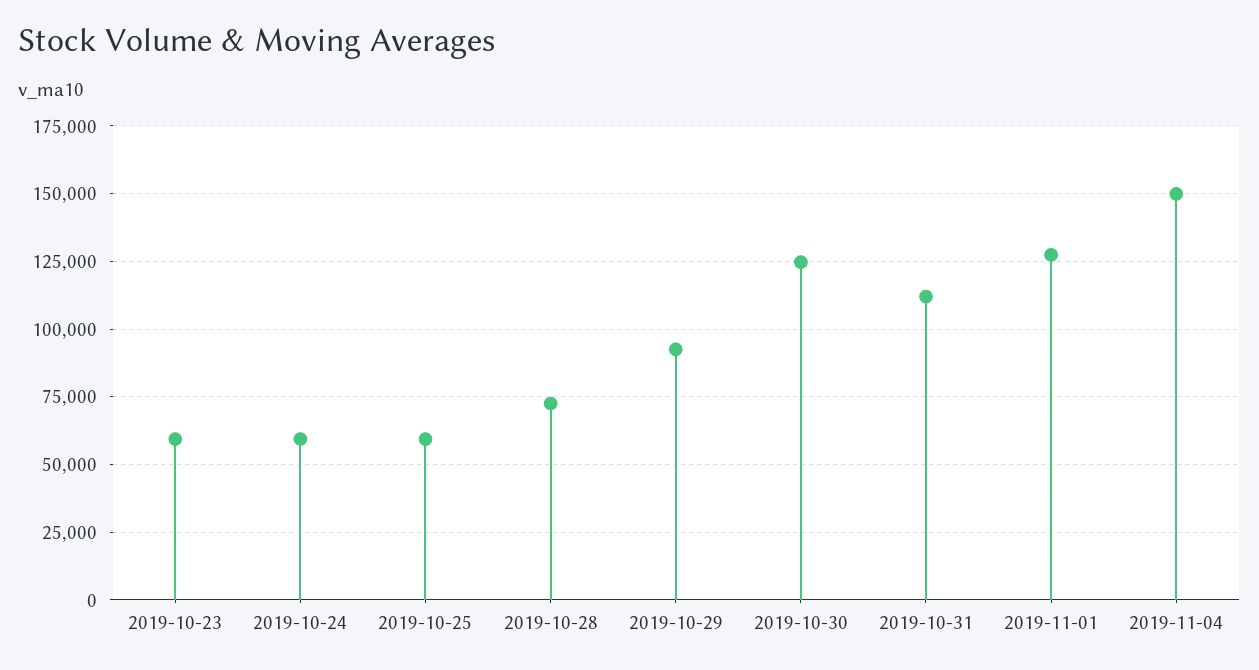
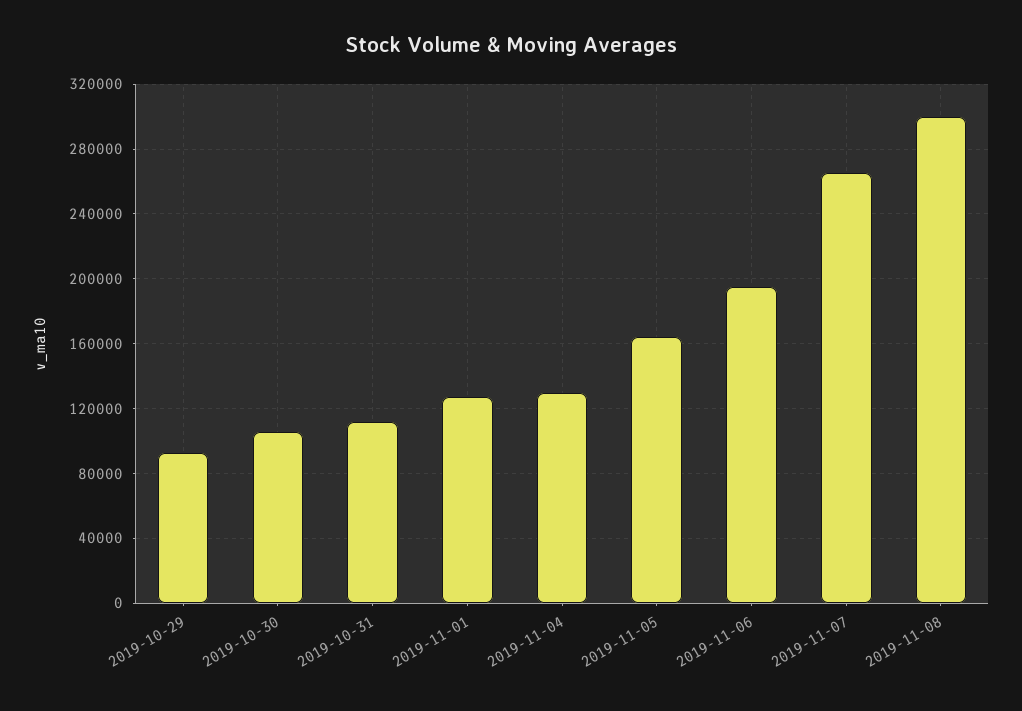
2019-10-23: 60000 -> none
2019-10-24: 60000 -> none
2019-10-25: 60000 -> none
2019-10-28: 72500 -> none
2019-10-30: 125000 -> 105000
2019-11-04: 150000 -> 130000
2019-11-05: none -> 165000
2019-11-06: none -> 195000
2019-11-07: none -> 265000
2019-11-08: none -> 300000

